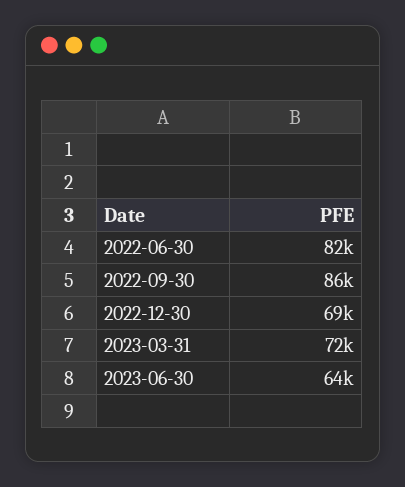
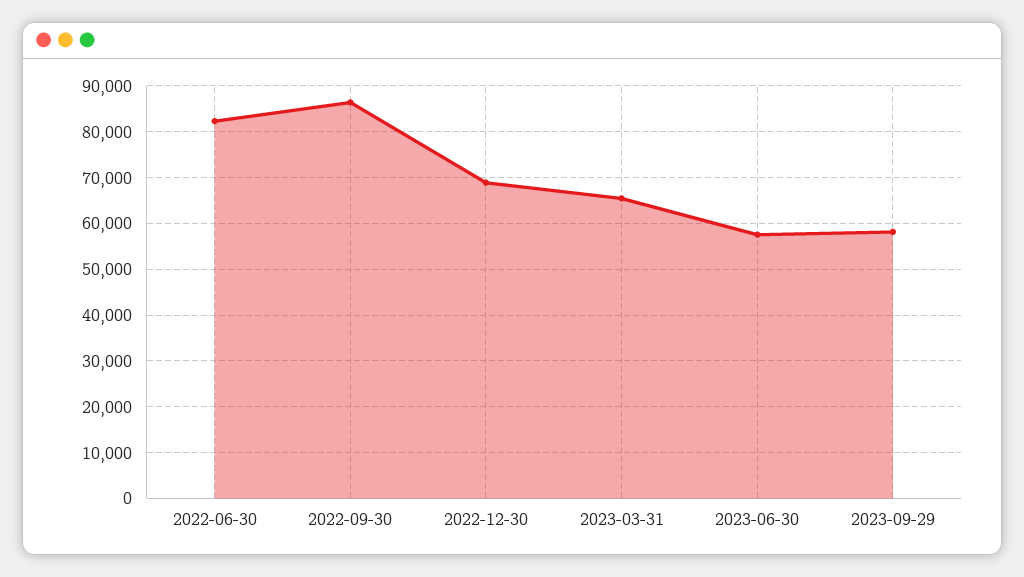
2023-03-31: 72000 -> 66000
2023-06-30: 64000 -> 58000
2023-09-29: none -> 58000

